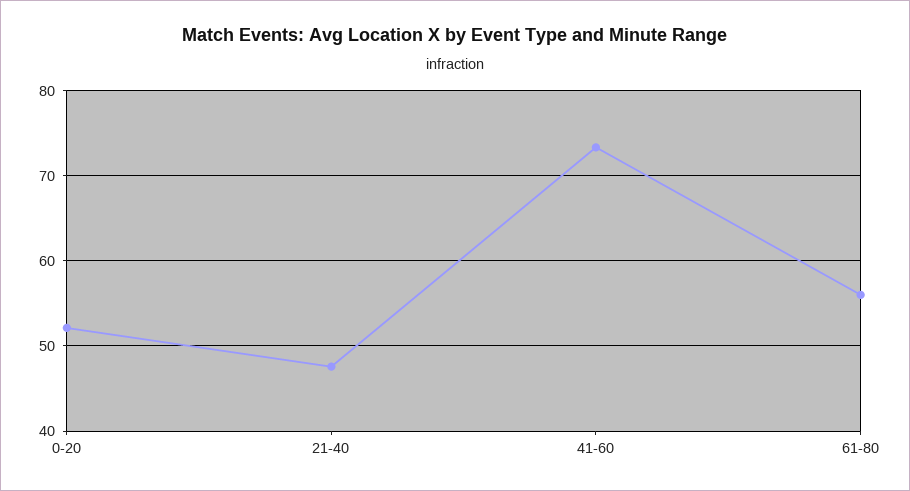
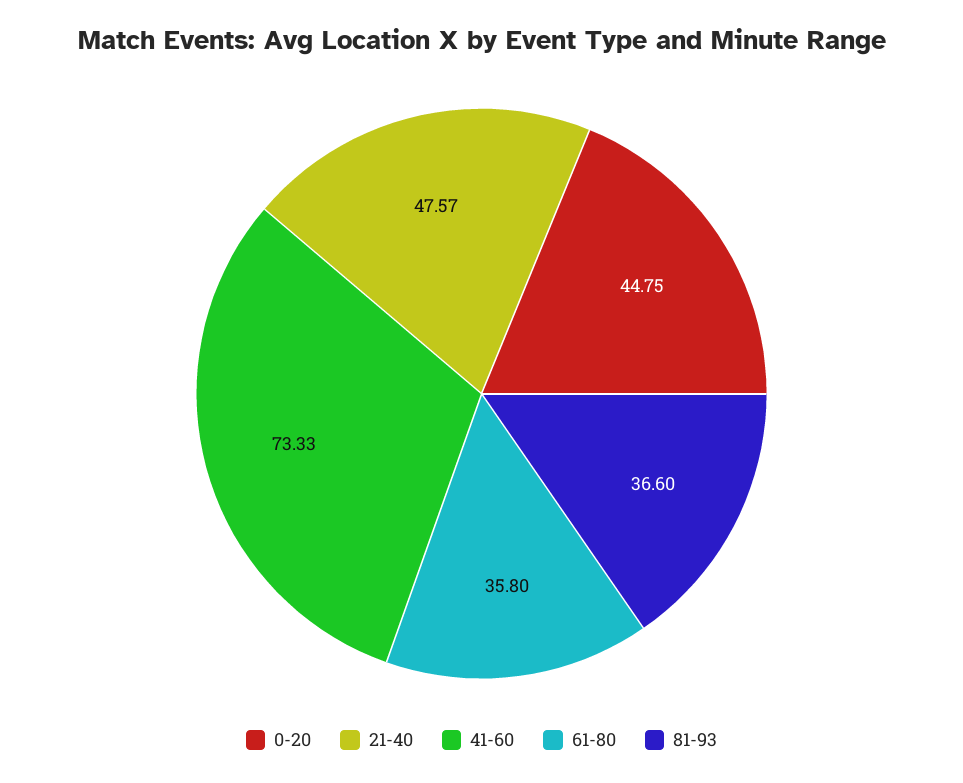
0-20: 52 -> 44.75
61-80: 56 -> 35.8
81-93: none -> 36.6

